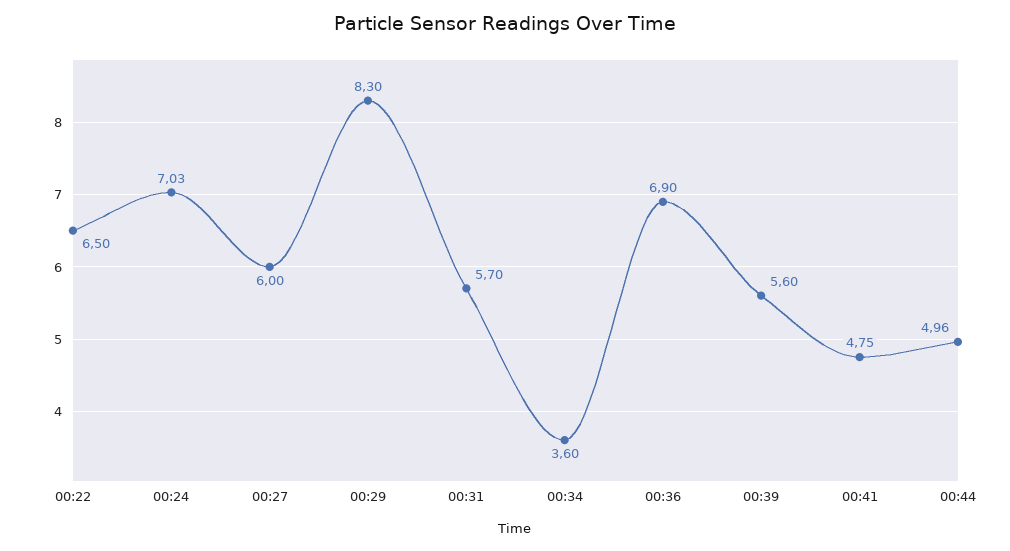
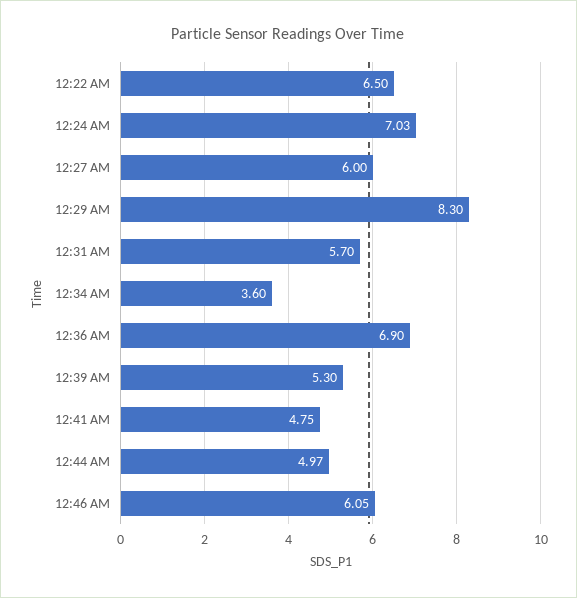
00:39: 5.6 -> 5.3
00:44: 4.96 -> 4.97
12:46 AM: none -> 6.05

